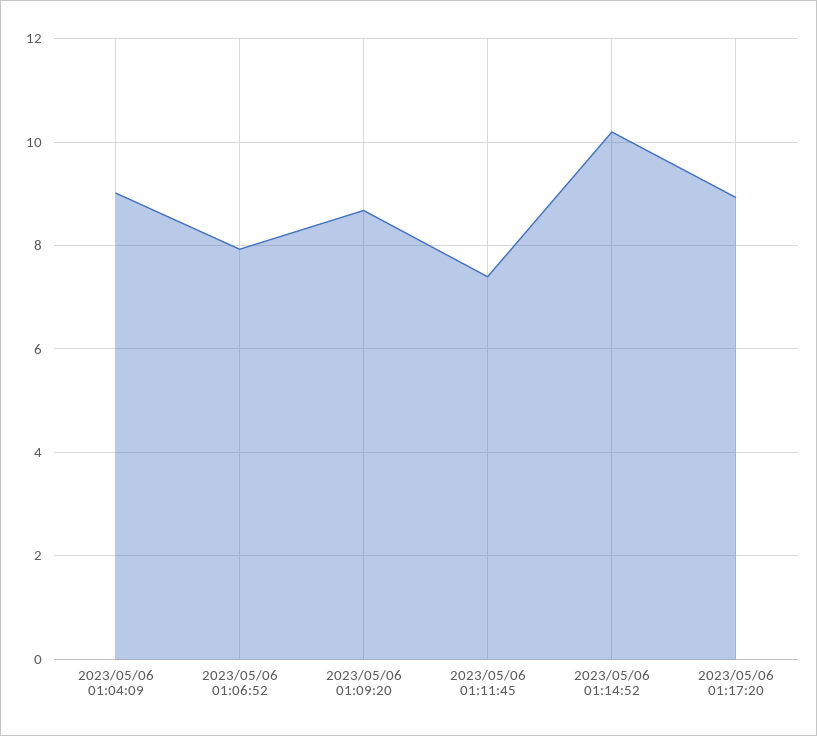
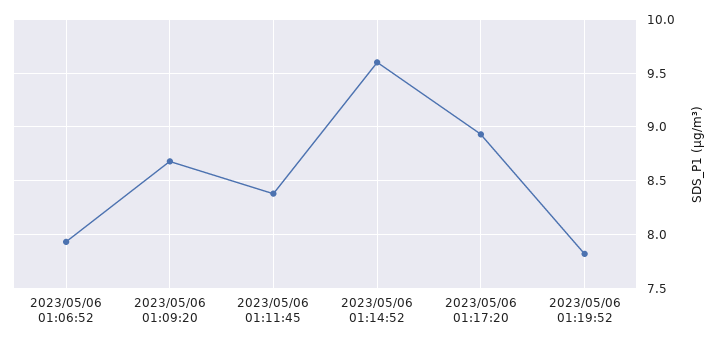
2023/05/06 01:04:09: 9 -> none
2023/05/06 01:11:45: 7.4 -> 8.4
2023/05/06 01:14:52: 10.2 -> 9.6
2023/05/06 01:19:52: none -> 7.8

